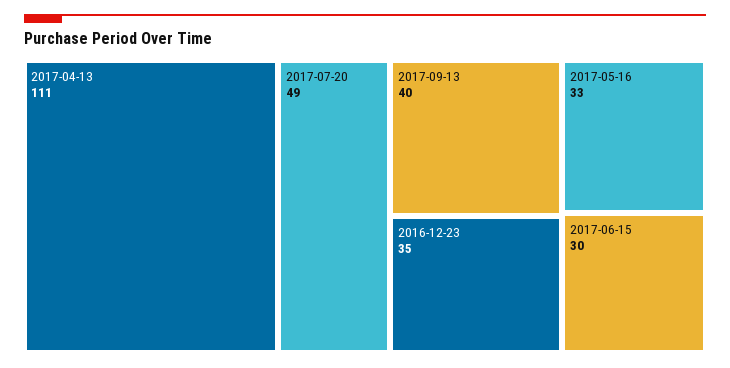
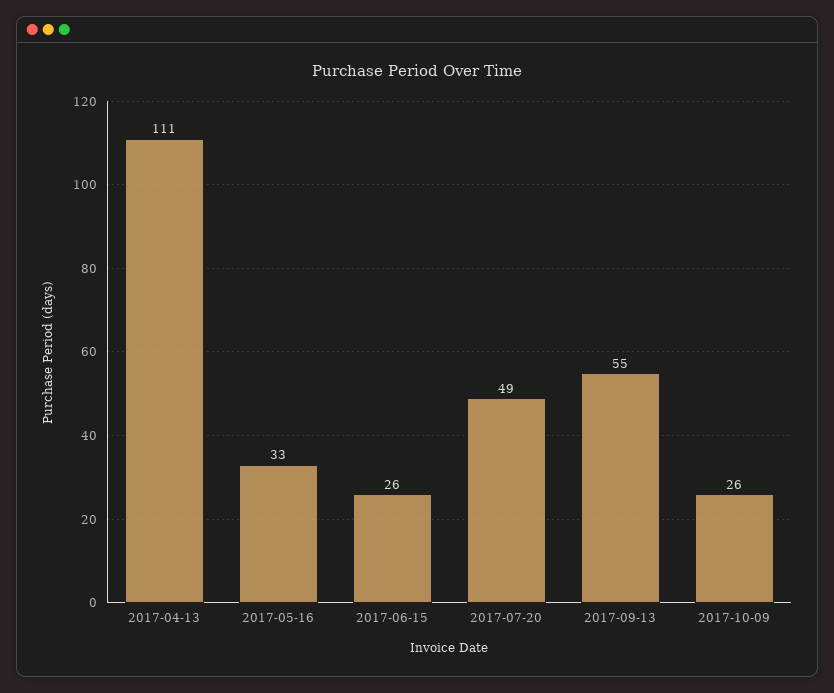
2017-09-13: 40 -> 55
2016-12-23: 35 -> none
2017-06-15: 30 -> 26
2017-10-09: none -> 26

